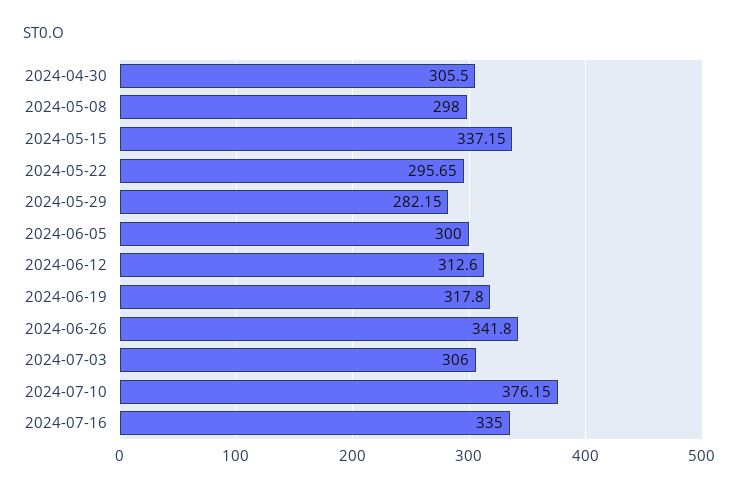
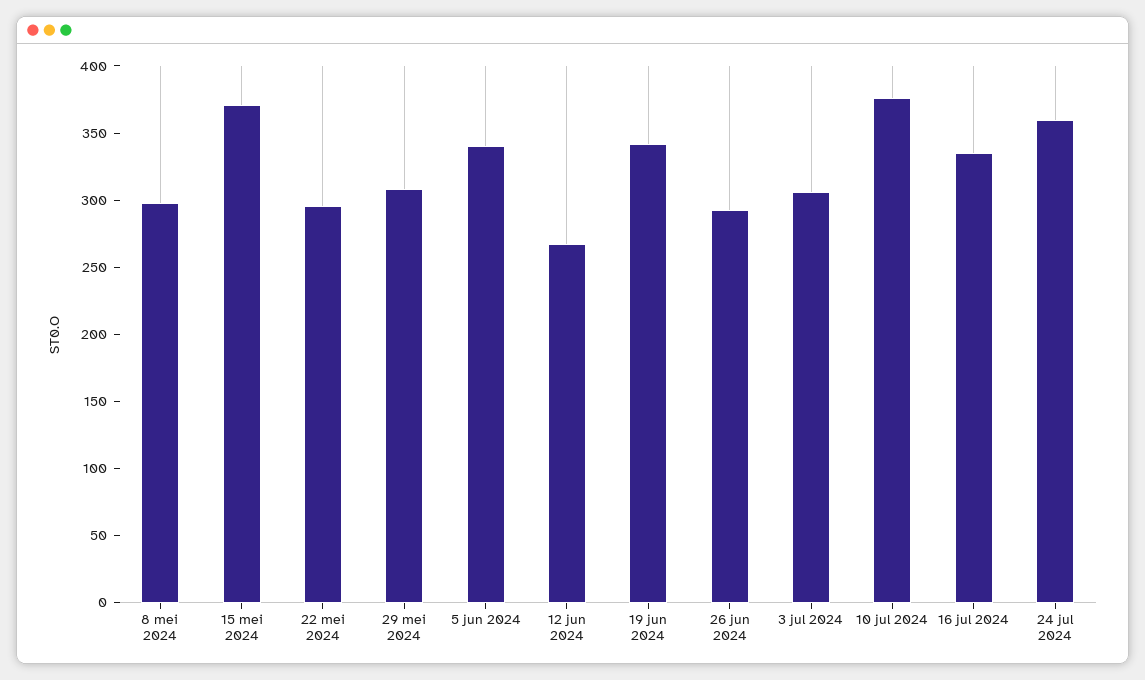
2024-04-30: 305.5 -> none
2024-05-15: 337.15 -> 370
2024-05-29: 282.15 -> 310
2024-06-05: 300 -> 340
2024-06-12: 312.6 -> 270
2024-06-19: 317.8 -> 340
2024-06-26: 341.8 -> 290
24 jul 2024: none -> 360

